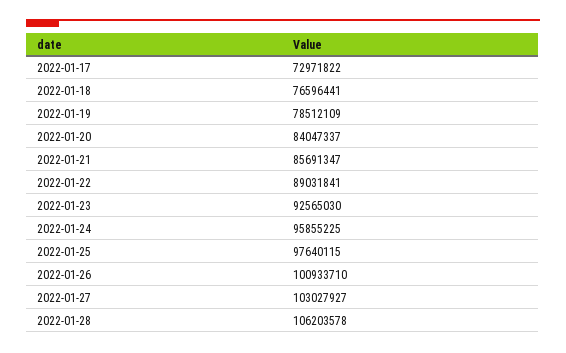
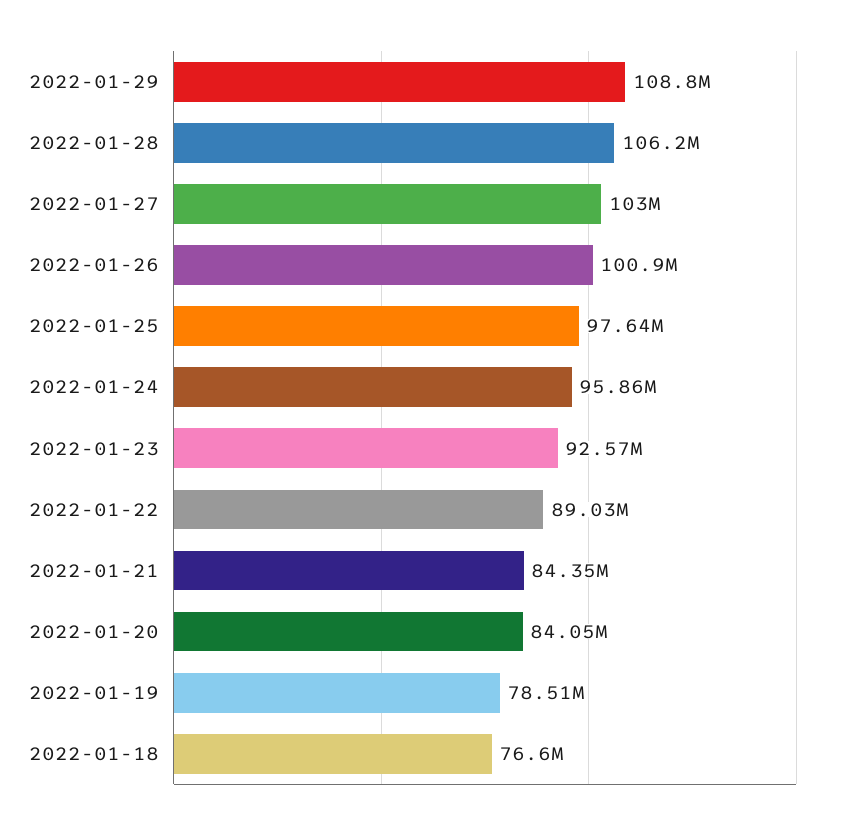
2022-01-17: 72971822 -> none
2022-01-21: 85691347 -> 84350000
2022-01-29: none -> 108800000

